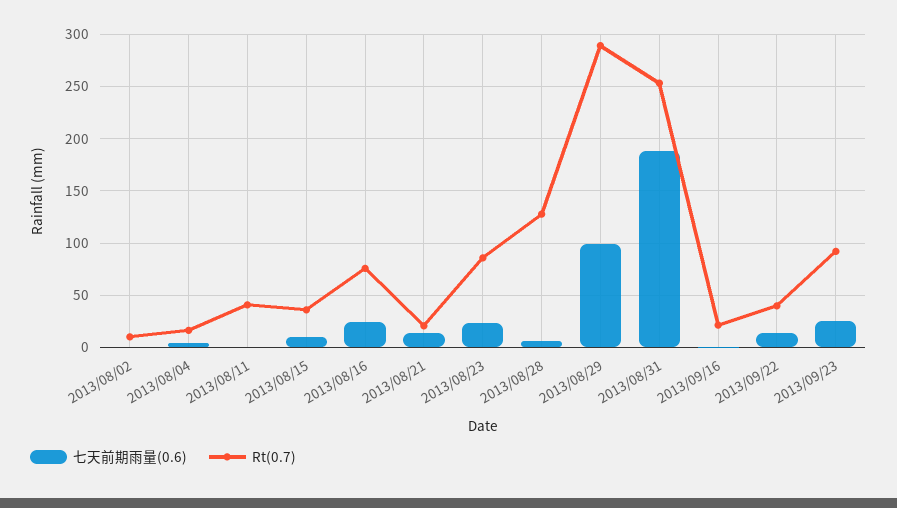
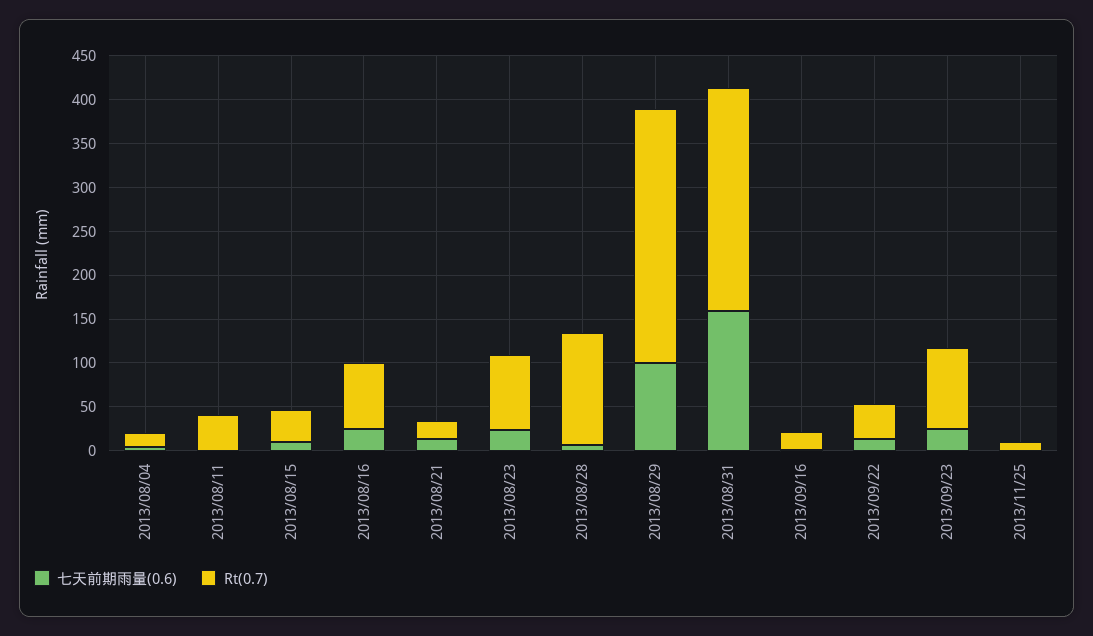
七天前期雨量(0.6), 2013/08/02: 0 -> none
Rt(0.7), 2013/08/02: 10 -> none
七天前期雨量(0.6), 2013/08/31: 190 -> 160
七天前期雨量(0.6), 2013/11/25: none -> 0
Rt(0.7), 2013/11/25: none -> 10

